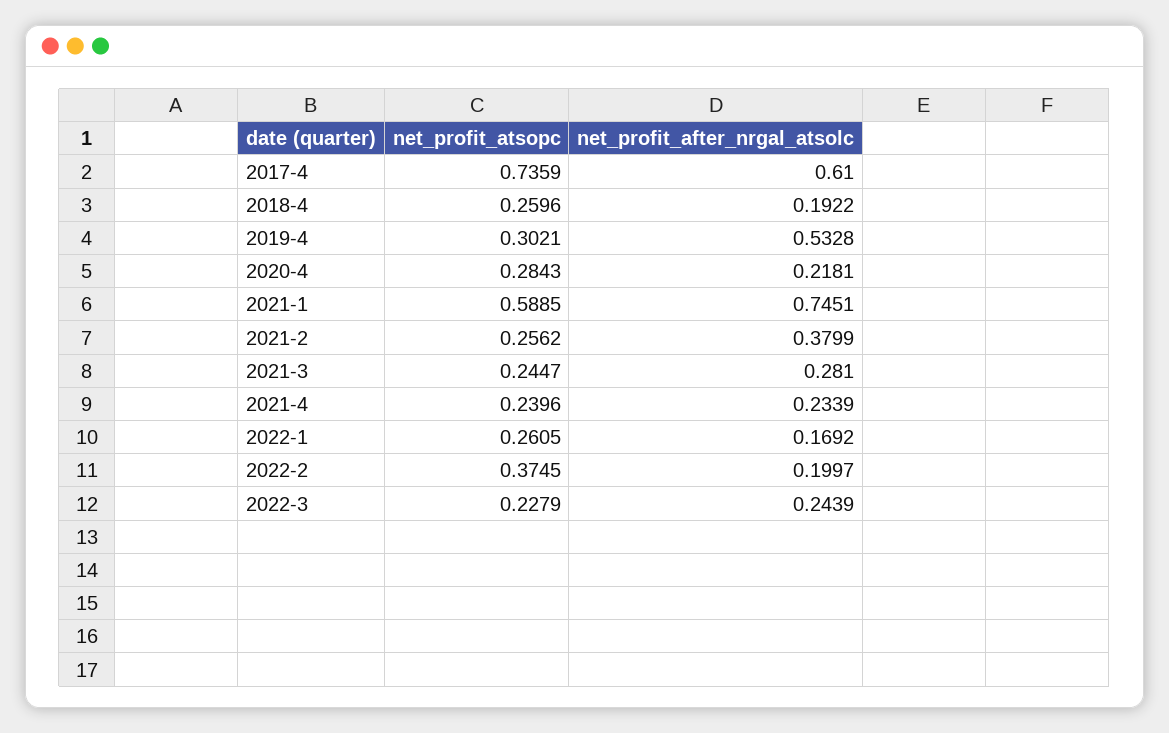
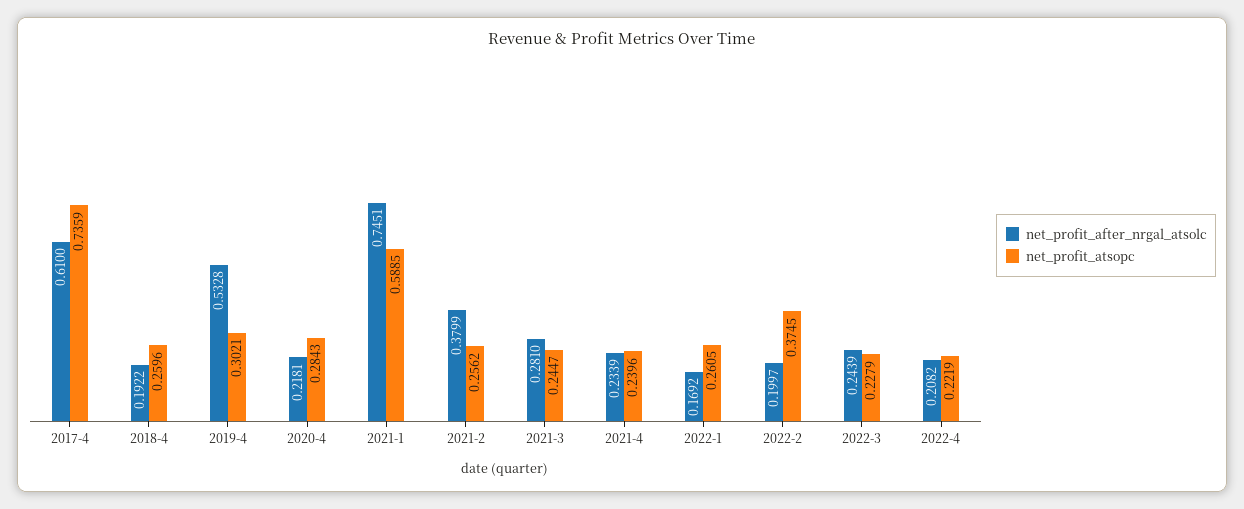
net_profit_after_nrgal_atsolc, 2022-4: none -> 0.2082
net_profit_atsopc, 2022-4: none -> 0.2219

